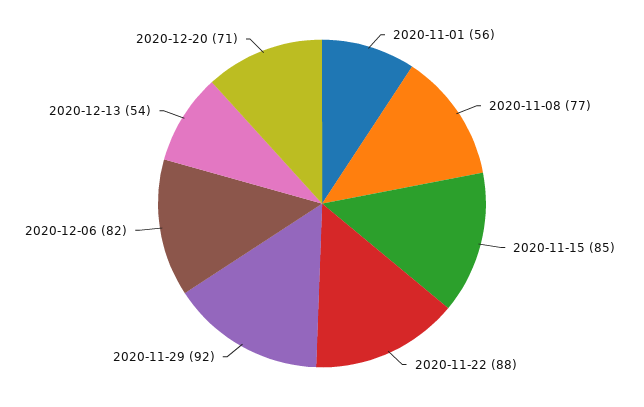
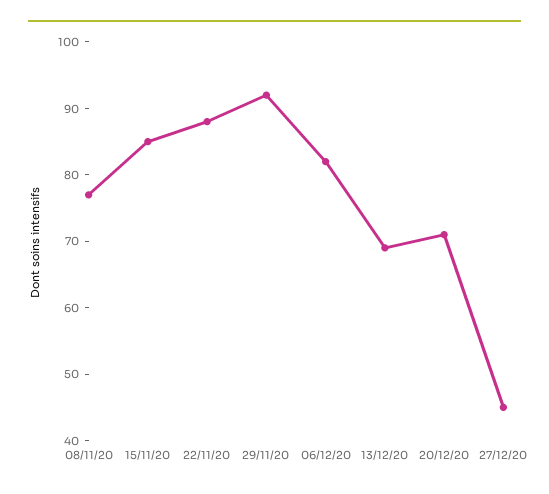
2020-11-01: 56 -> none
2020-12-13: 54 -> 70
27/12/20: none -> 45

